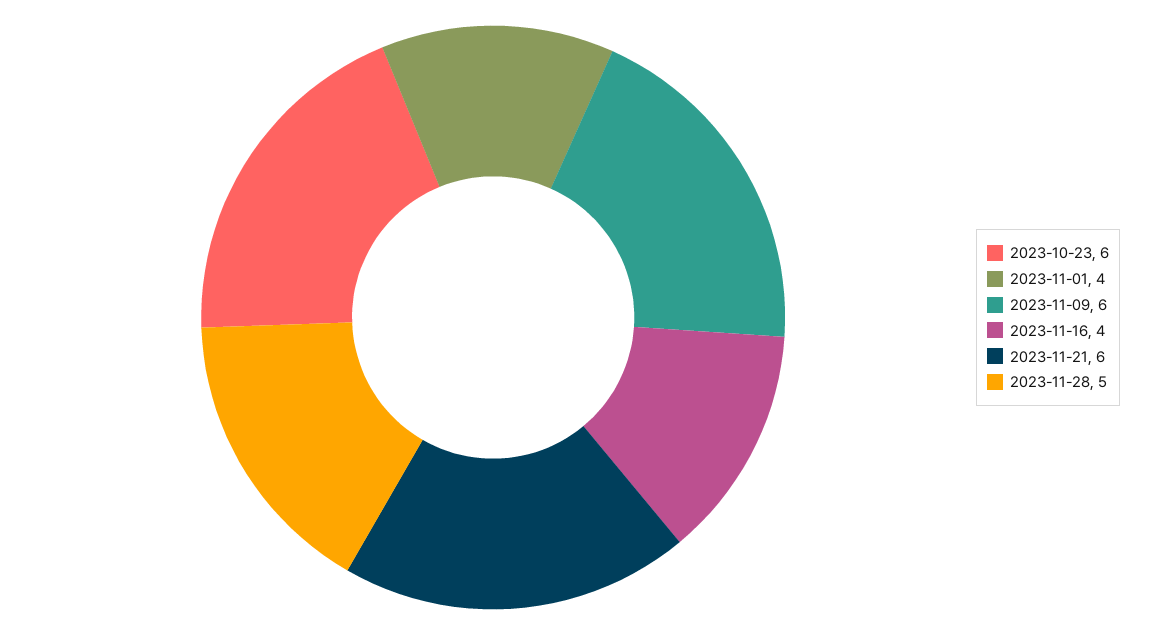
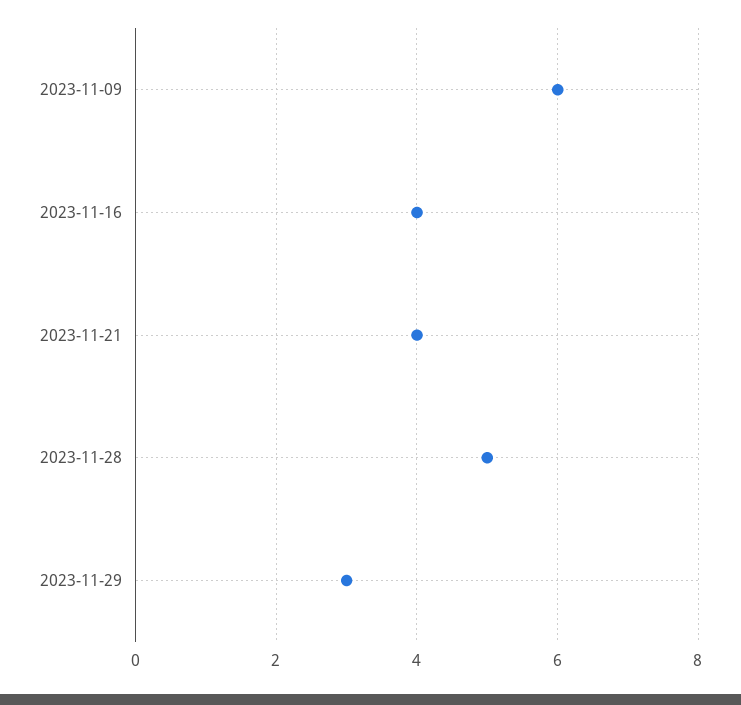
2023-10-23: 6 -> none
2023-11-01: 4 -> none
2023-11-21: 6 -> 4
2023-11-29: none -> 3

